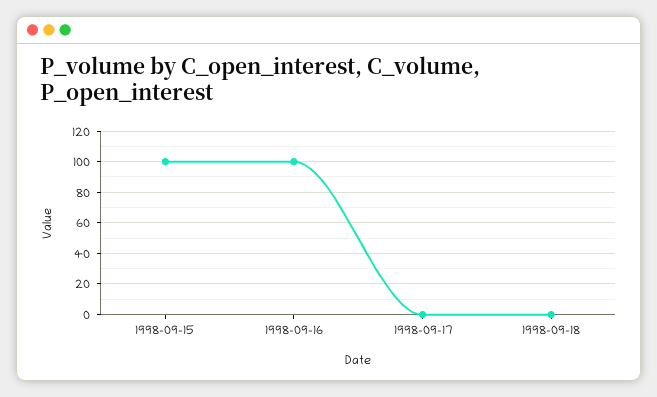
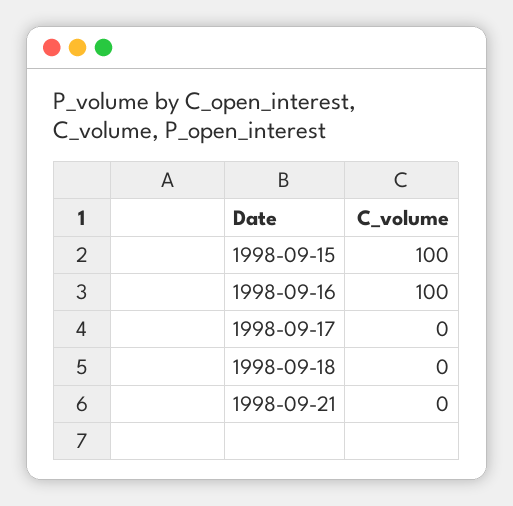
1998-09-21: none -> 0

